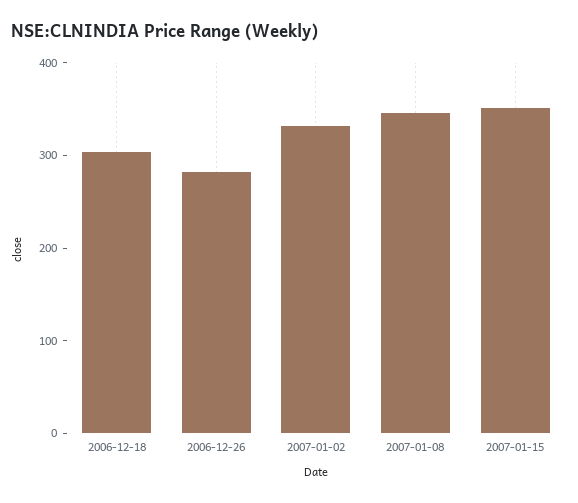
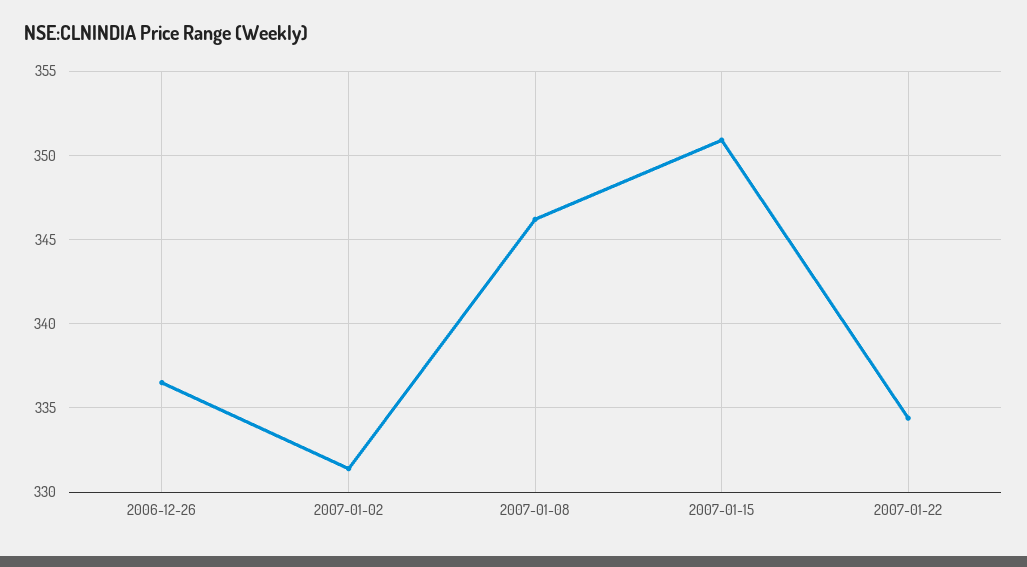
2006-12-18: 300 -> none
2006-12-26: 280 -> 336.5
2007-01-22: none -> 334.5

